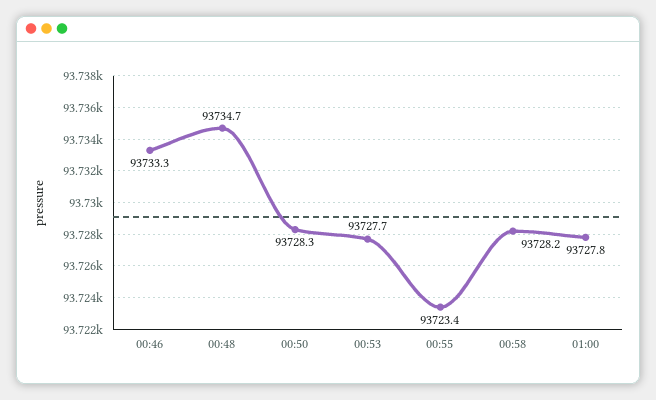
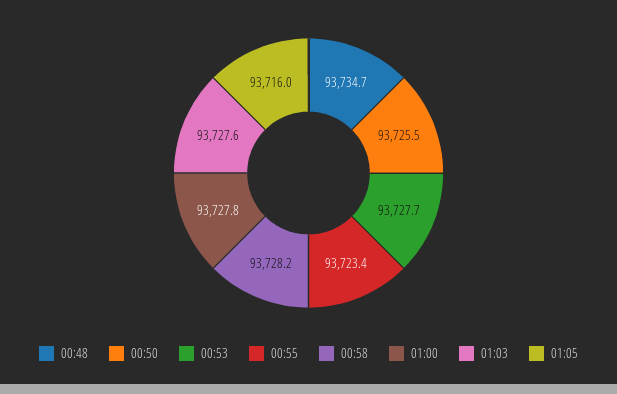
00:46: 93733.3 -> none
00:50: 93728.3 -> 93725.5
01:03: none -> 93727.6
01:05: none -> 93716

